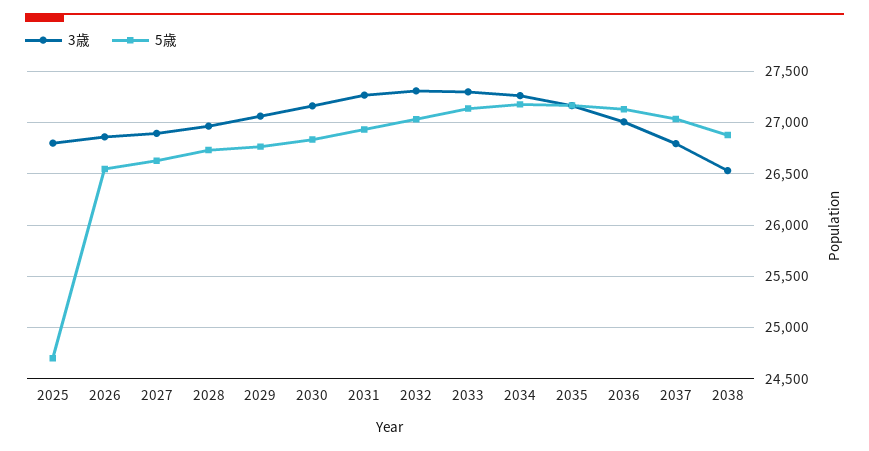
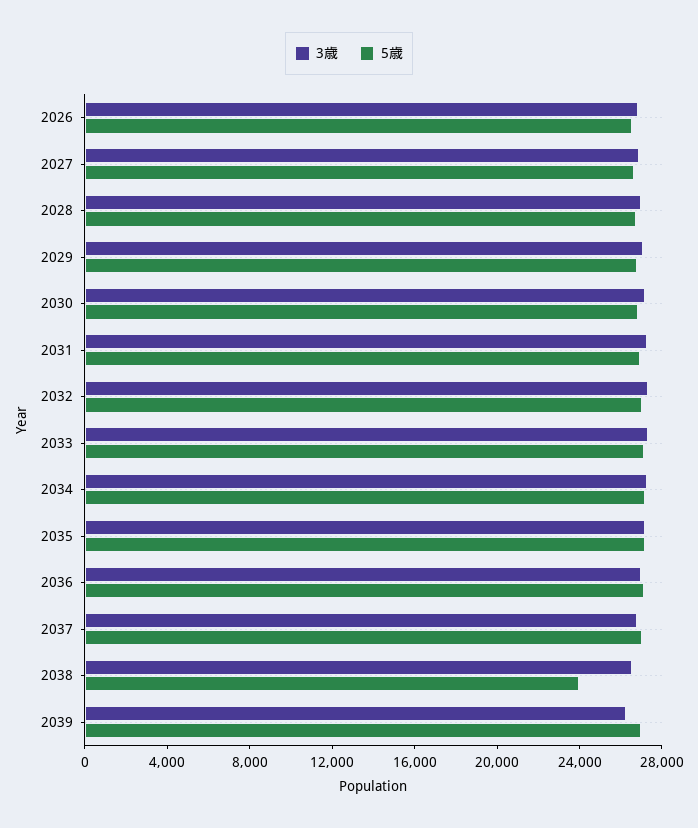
3歳, 2025: 26800 -> none
5歳, 2025: 24700 -> none
5歳, 2038: 26900 -> 24000
3歳, 2039: none -> 26000
5歳, 2039: none -> 27000

